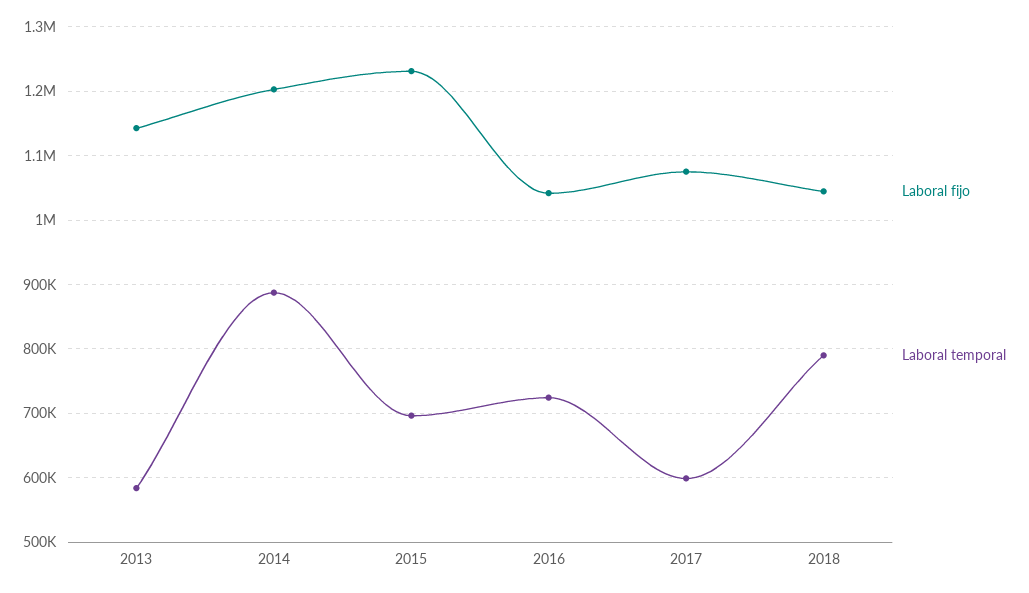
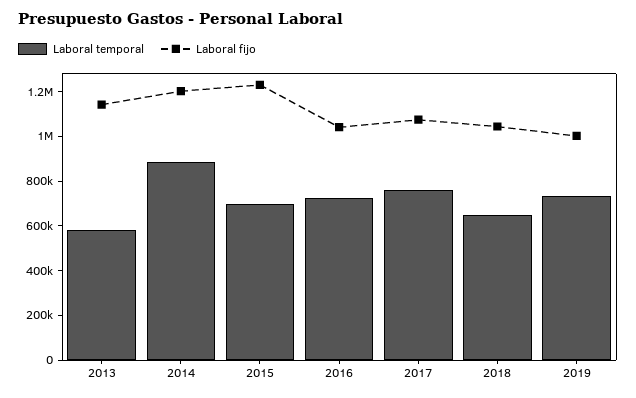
Laboral temporal, 2017: 600000 -> 750000
Laboral temporal, 2018: 790000 -> 650000
Laboral temporal, 2019: none -> 750000
Laboral fijo, 2019: none -> 1000000

